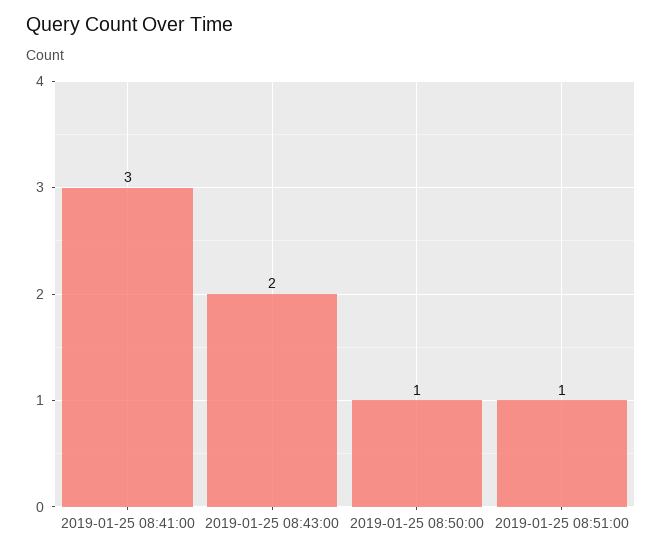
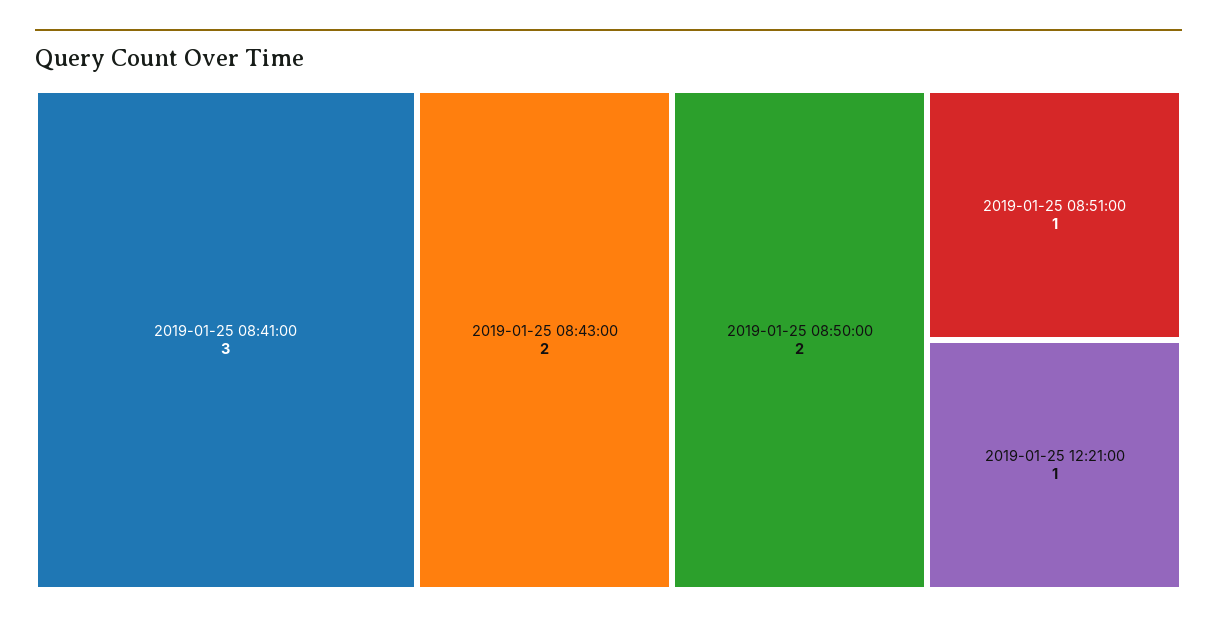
2019-01-25 08:50:00: 1 -> 2
2019-01-25 12:21:00: none -> 1

